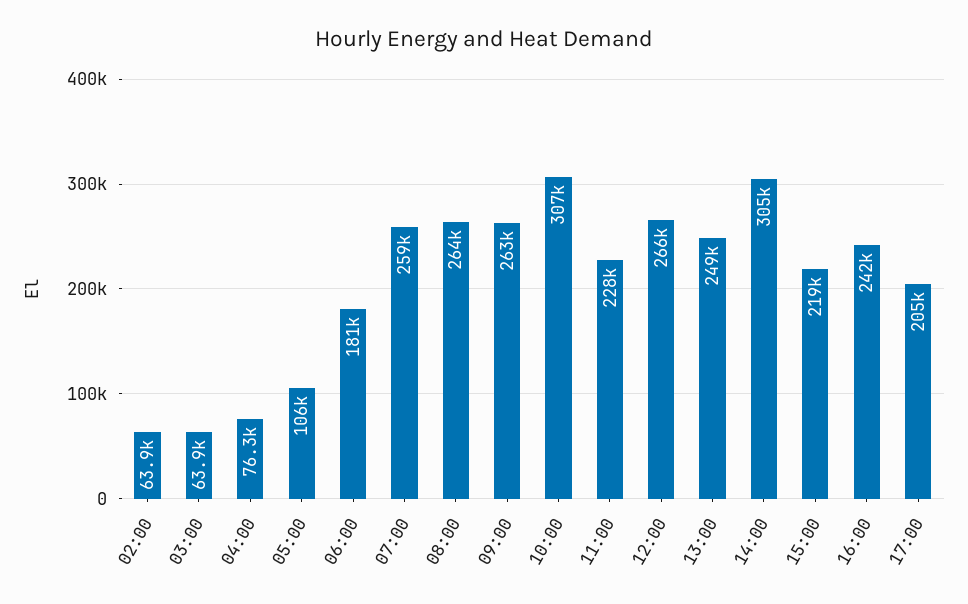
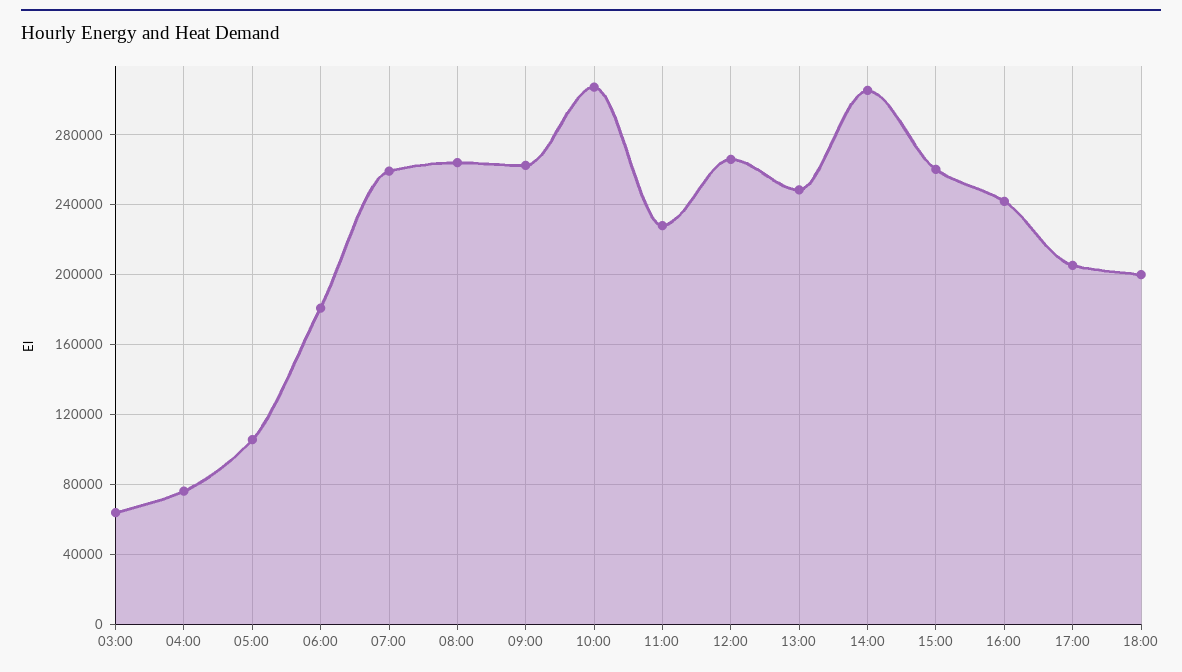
02:00: 63900 -> none
15:00: 219000 -> 260000
18:00: none -> 200000

